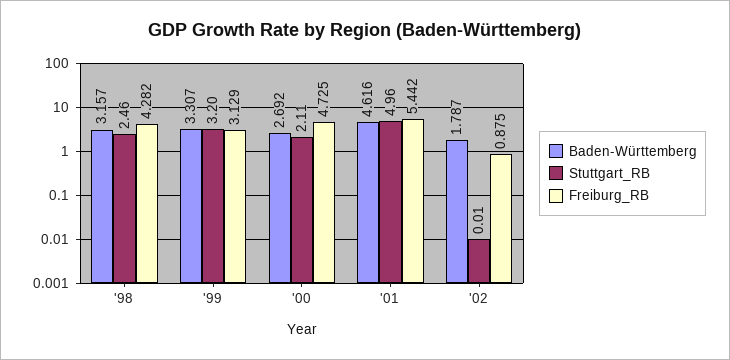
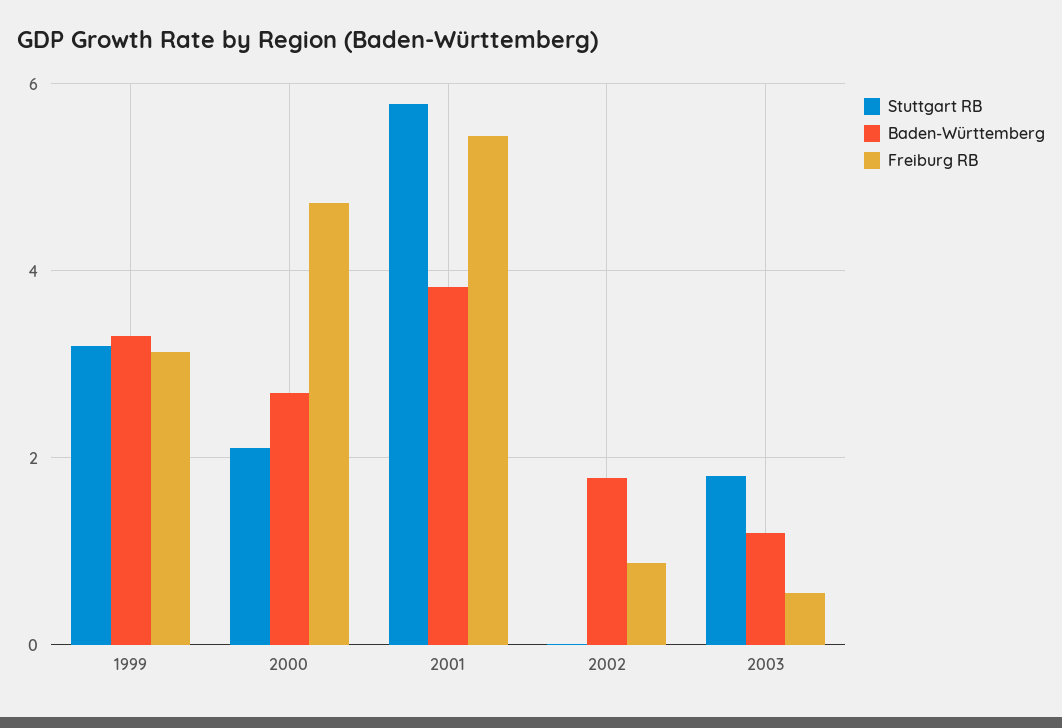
Baden-Württemberg, '98: 3.157 -> none
Stuttgart_RB, '98: 2.46 -> none
Freiburg_RB, '98: 4.282 -> none
Baden-Württemberg, '01: 4.616 -> 3.8
Stuttgart_RB, '01: 4.96 -> 5.8
Stuttgart_RB, 2003: none -> 1.8
Baden-Württemberg, 2003: none -> 1.2
Freiburg_RB, 2003: none -> 0.6

